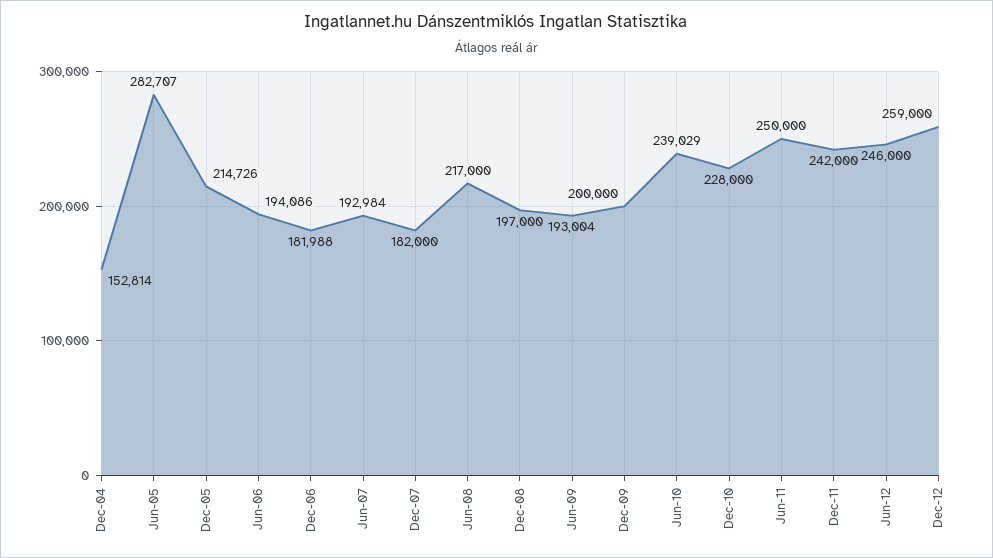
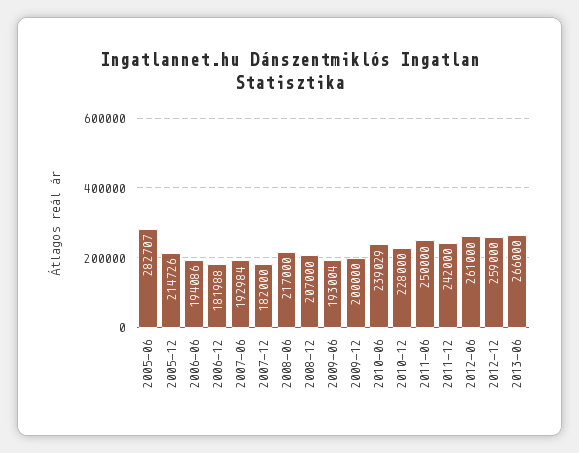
Dec-04: 152814 -> none
Dec-08: 197000 -> 207000
Jun-12: 246000 -> 261000
2013-06: none -> 266000

